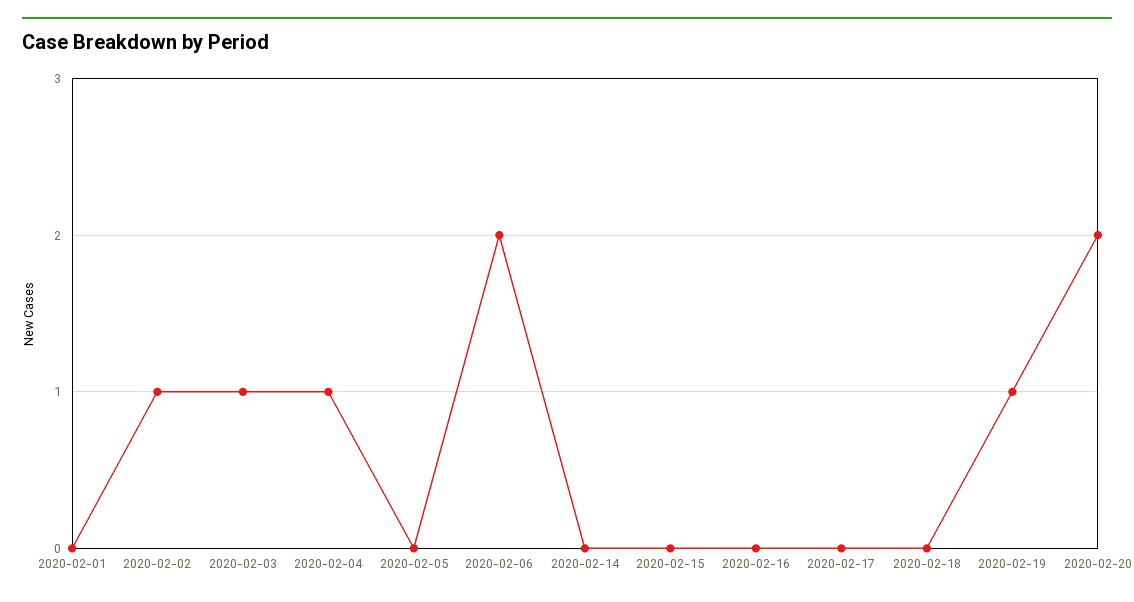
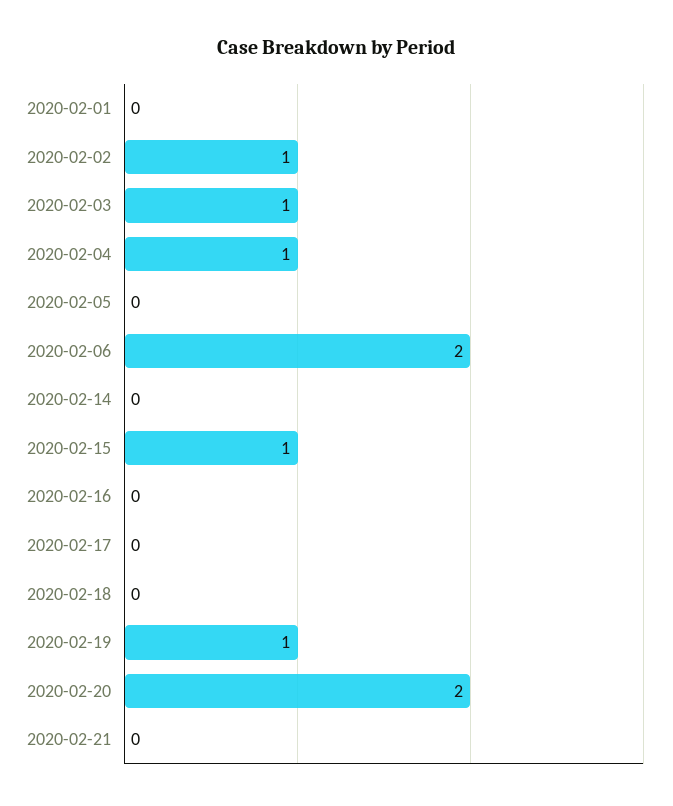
2020-02-15: 0 -> 1
2020-02-21: none -> 0

